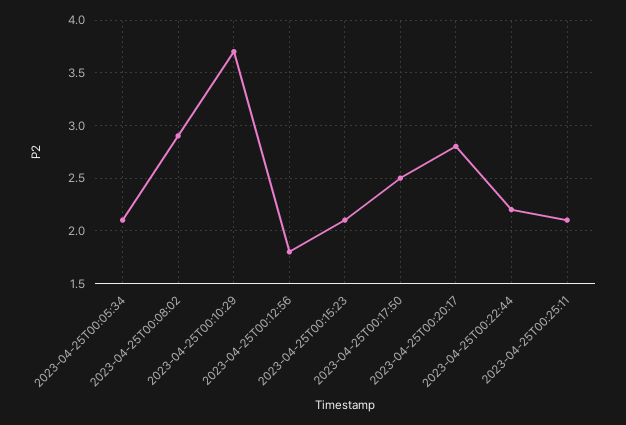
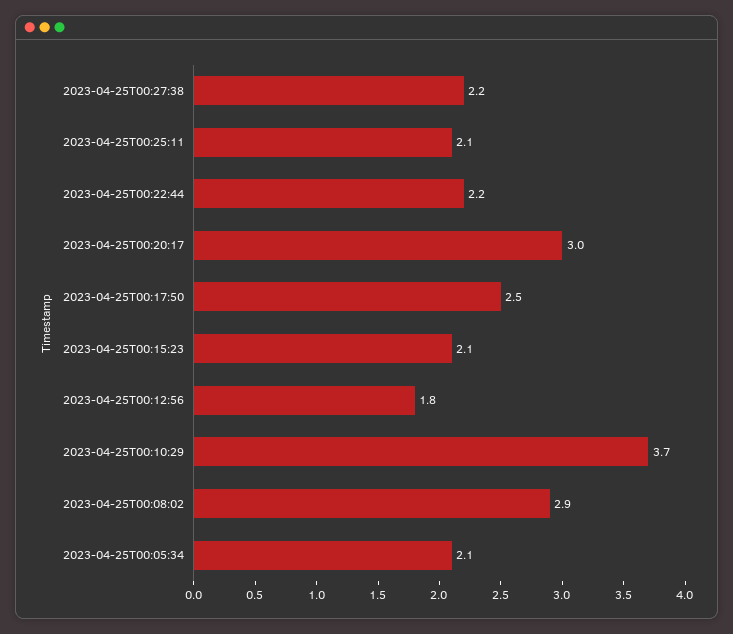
2023-04-25T00:20:17: 2.8 -> 3
2023-04-25T00:27:38: none -> 2.2

